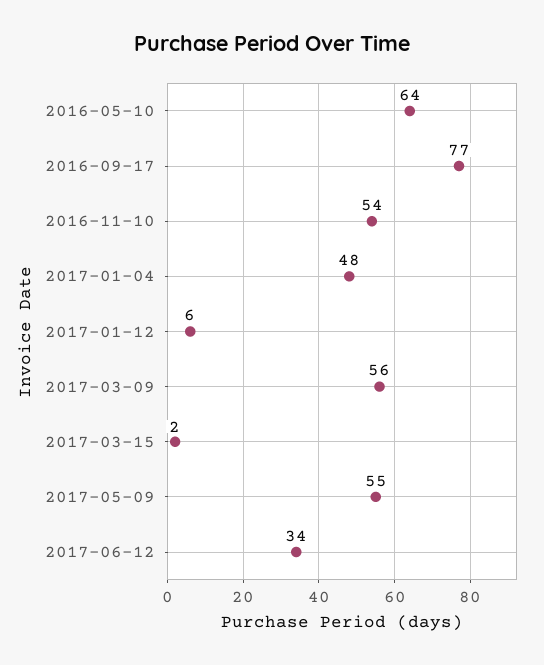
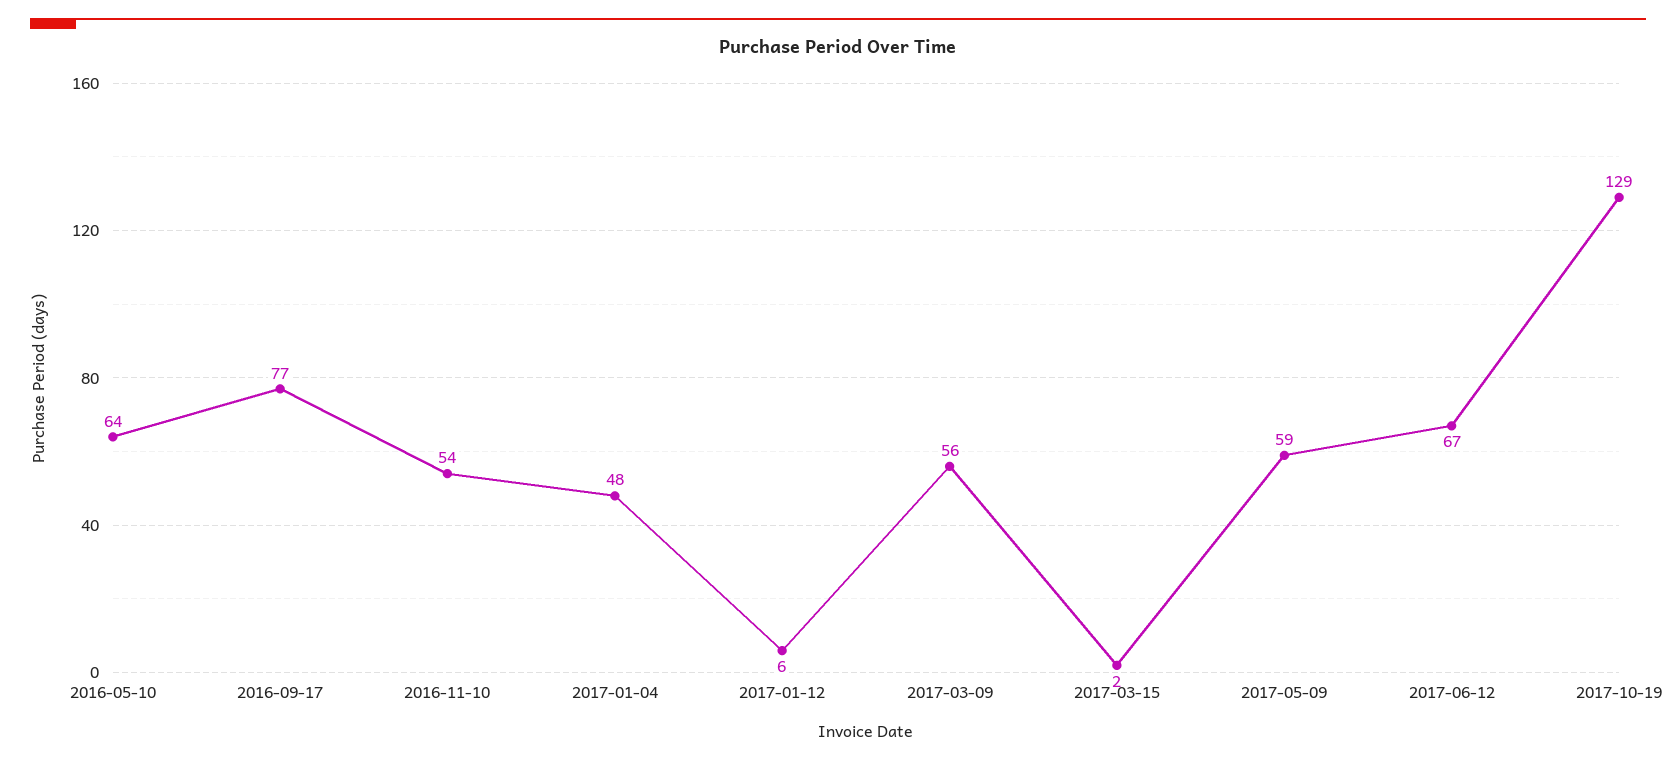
2017-05-09: 55 -> 59
2017-06-12: 34 -> 67
2017-10-19: none -> 129

